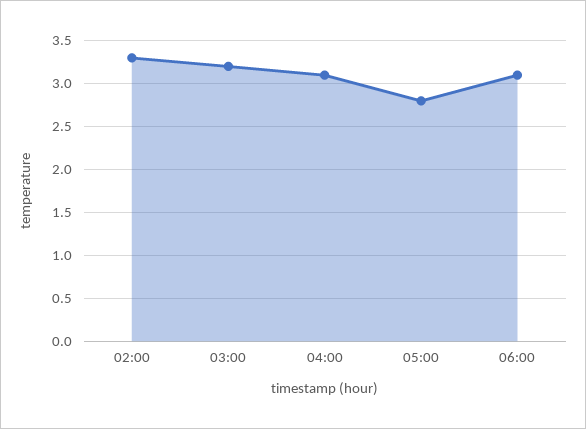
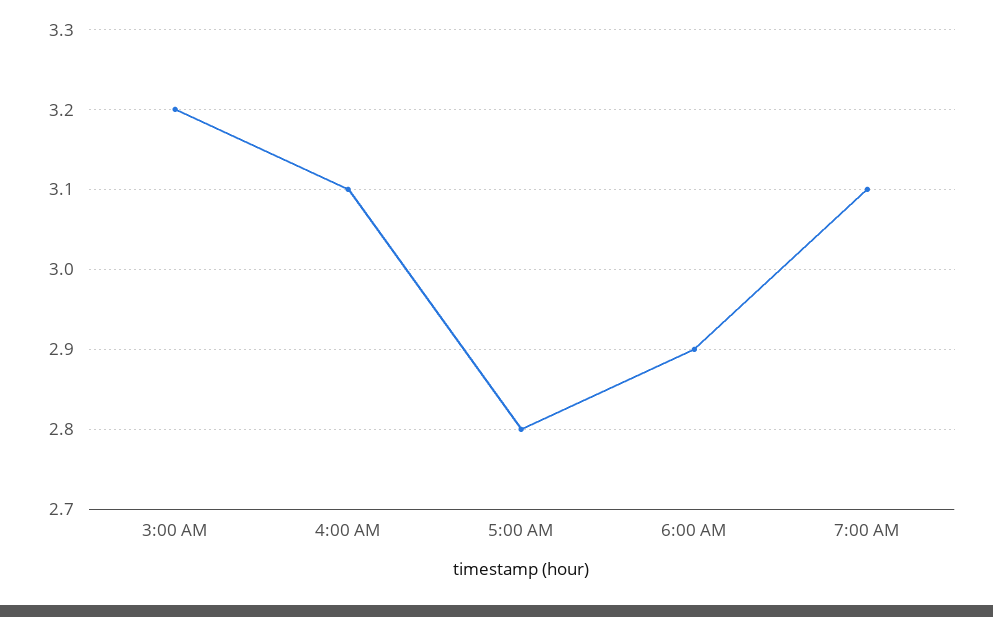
02:00: 3.3 -> none
06:00: 3.1 -> 2.9
7:00 AM: none -> 3.1

